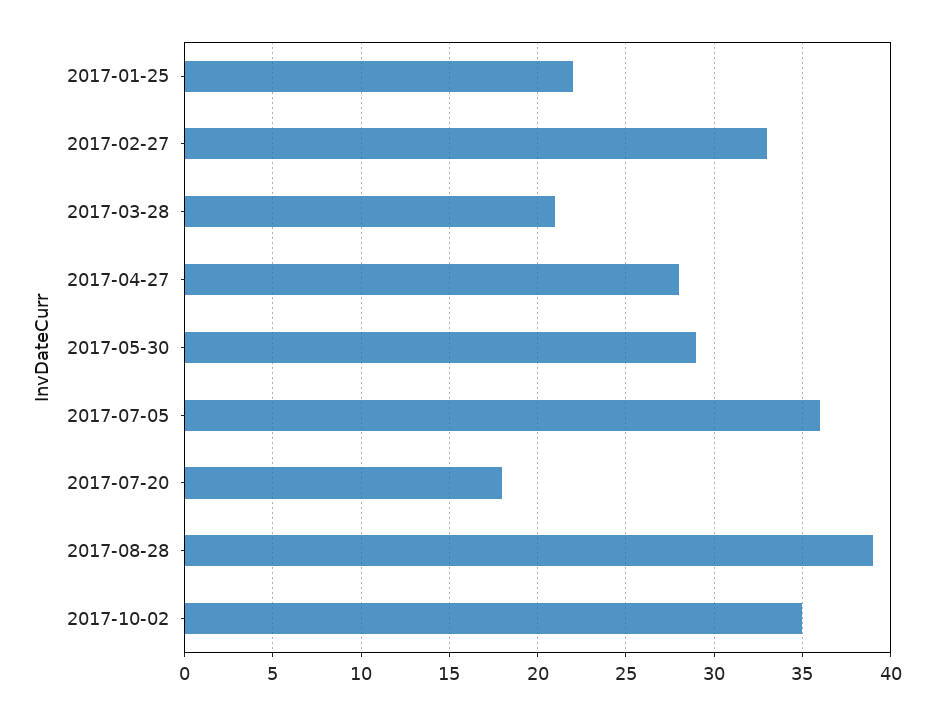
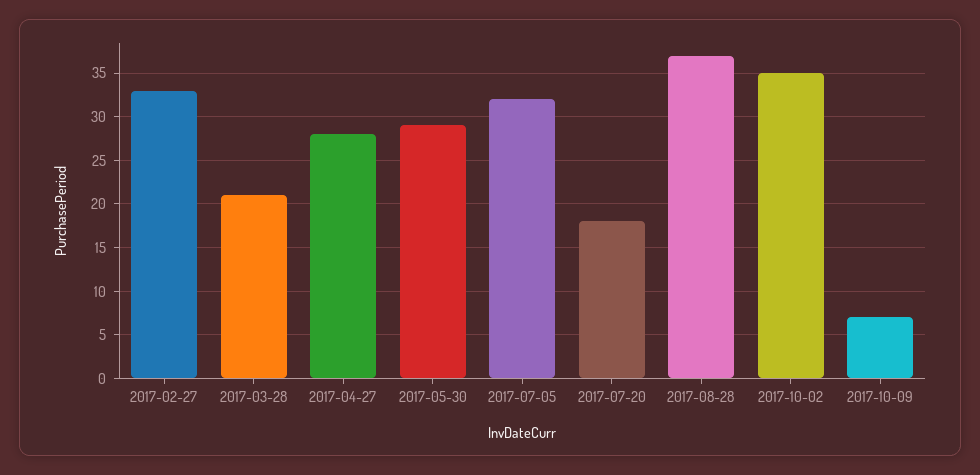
2017-01-25: 22 -> none
2017-07-05: 36 -> 32
2017-08-28: 39 -> 37
2017-10-09: none -> 7

